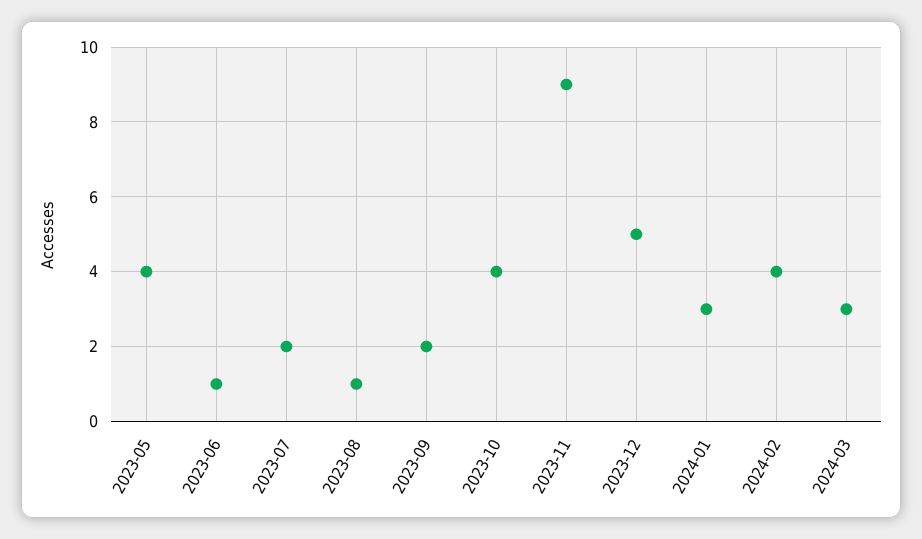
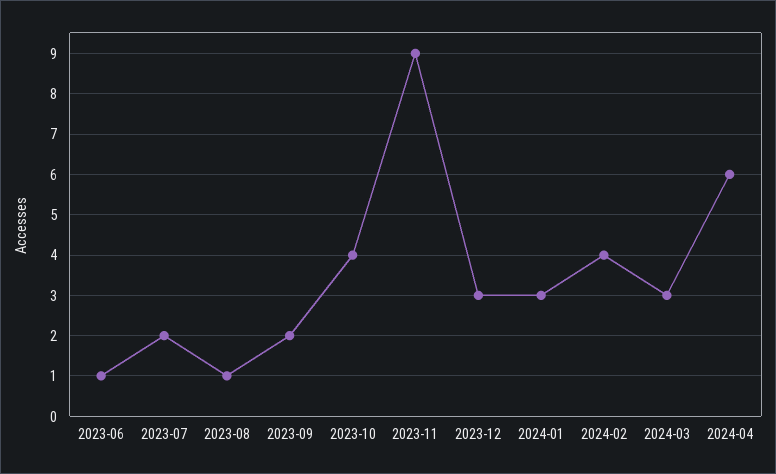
2023-05: 4 -> none
2023-12: 5 -> 3
2024-04: none -> 6

